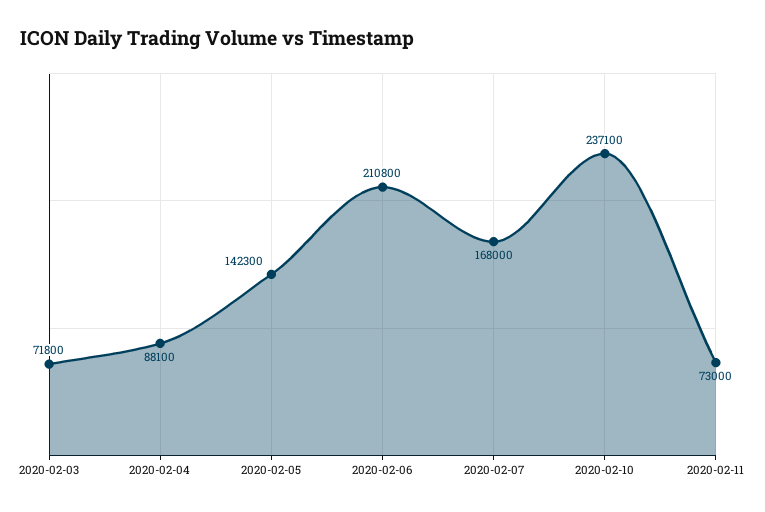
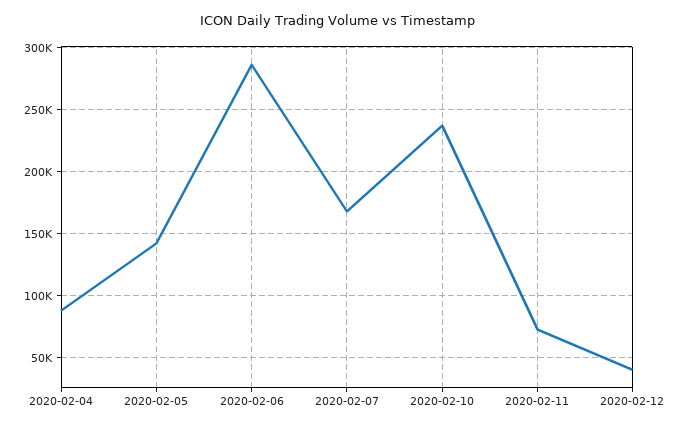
2020-02-03: 71800 -> none
2020-02-06: 210800 -> 285000
2020-02-12: none -> 40000

